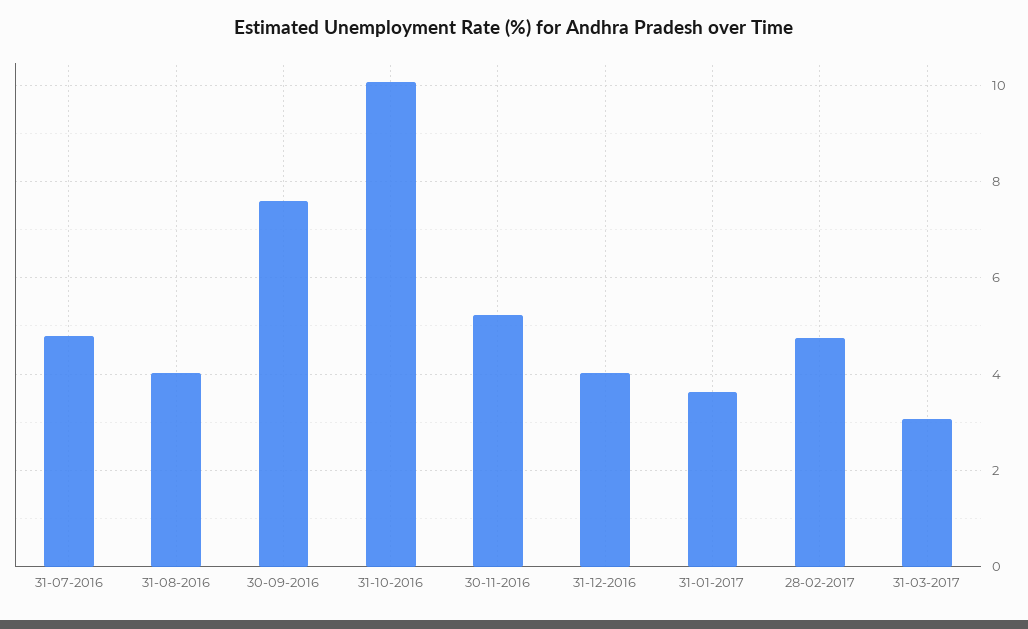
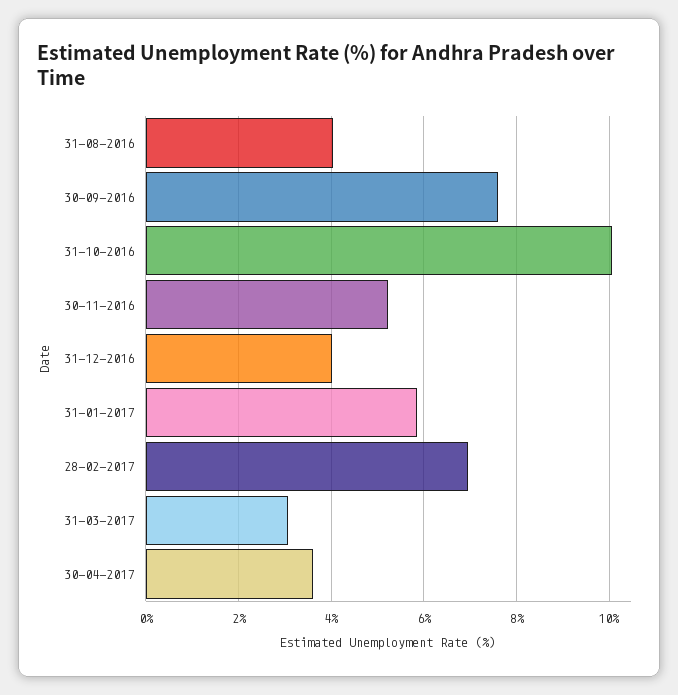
31-07-2016: 4.8 -> none
31-01-2017: 3.6 -> 5.8
28-02-2017: 4.8 -> 7
30-04-2017: none -> 3.6

